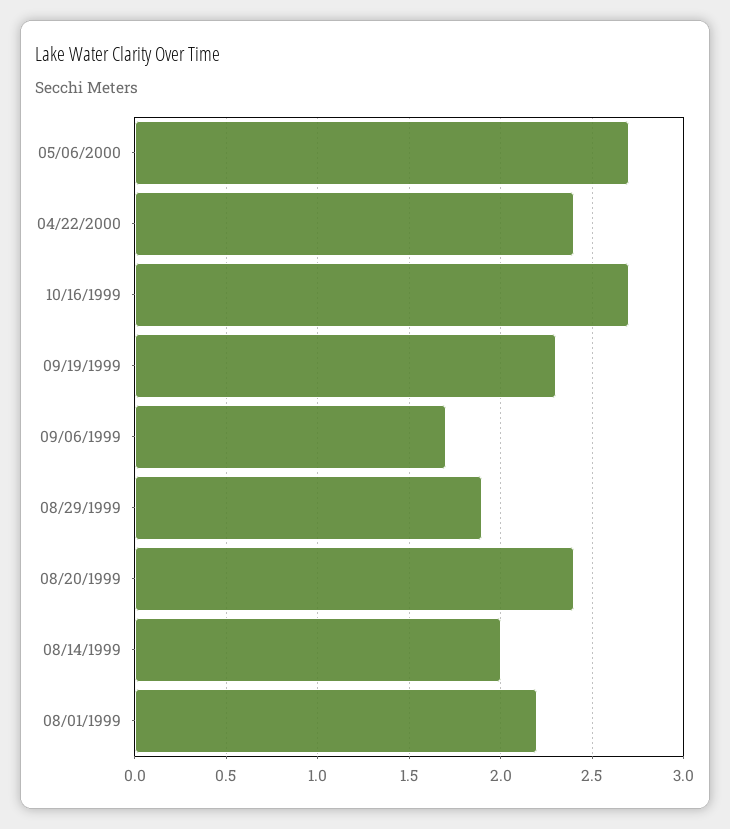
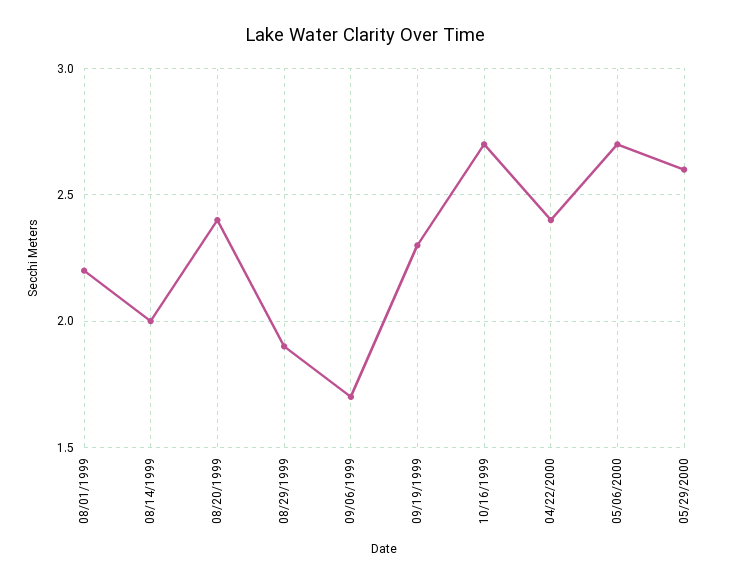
05/29/2000: none -> 2.6

